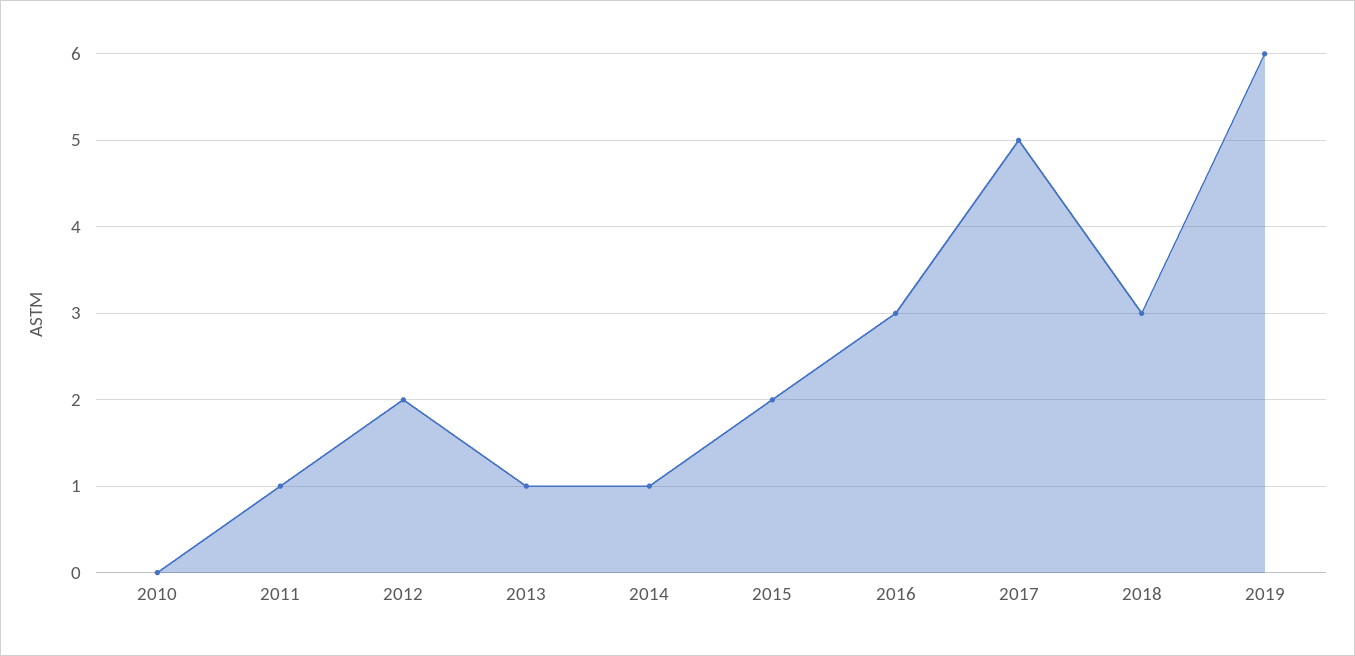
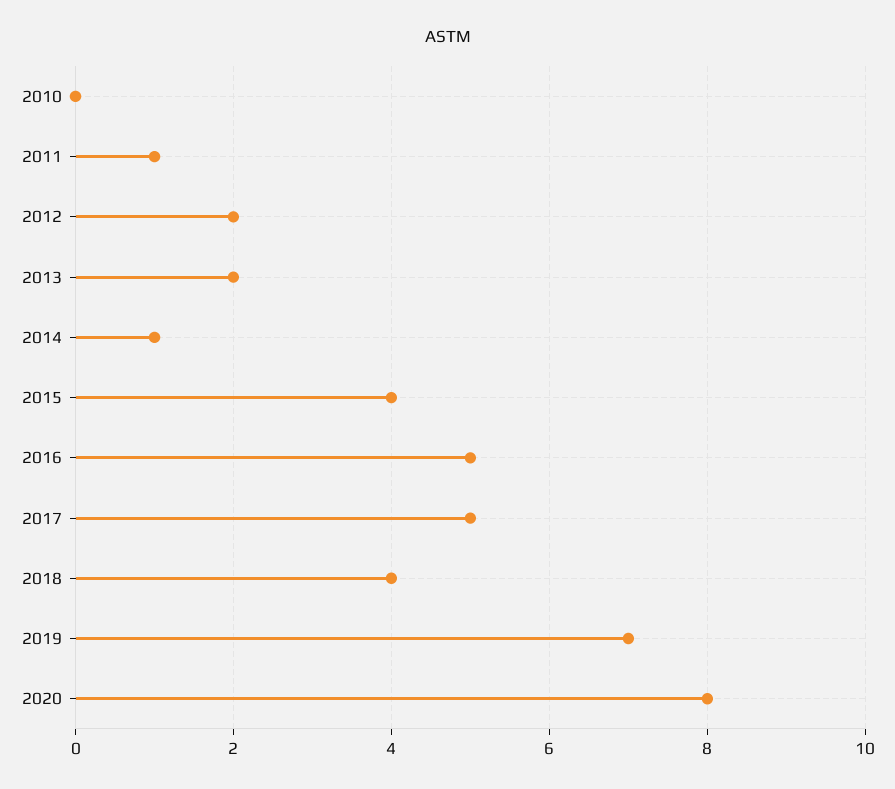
2013: 1 -> 2
2015: 2 -> 4
2016: 3 -> 5
2018: 3 -> 4
2019: 6 -> 7
2020: none -> 8

